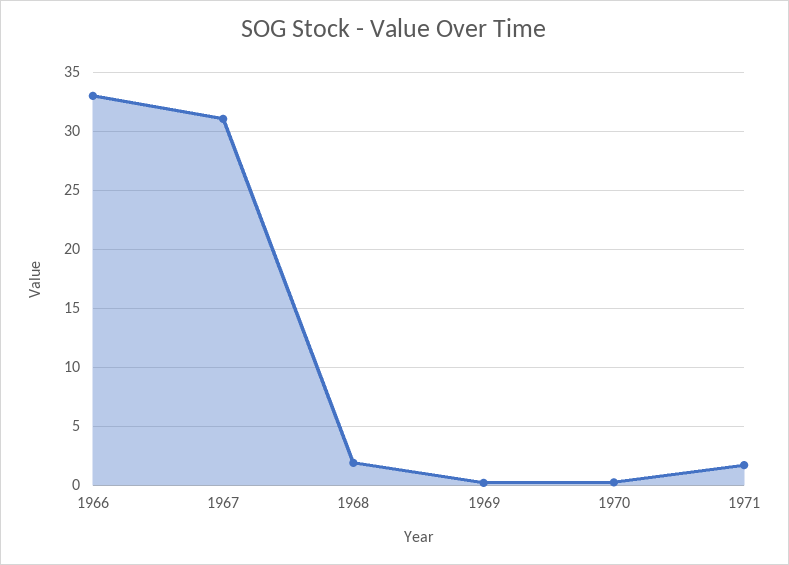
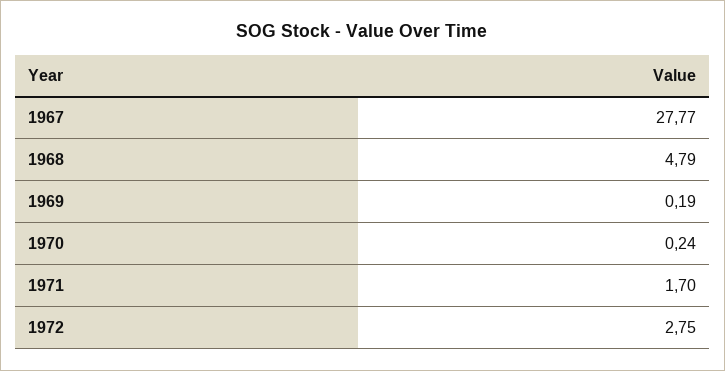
1966: 33 -> none
1967: 31 -> 27.77
1968: 2 -> 4.79
1972: none -> 2.75

